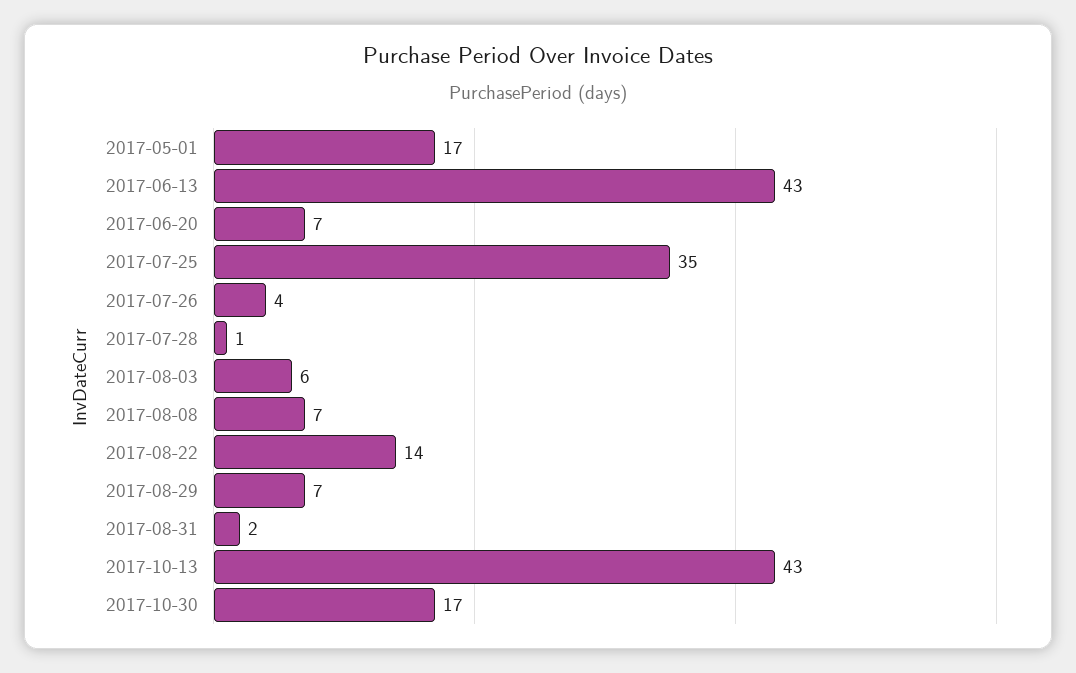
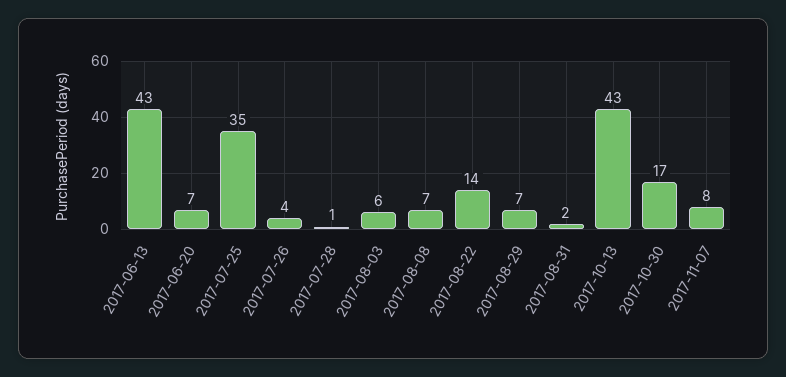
2017-05-01: 17 -> none
2017-11-07: none -> 8

